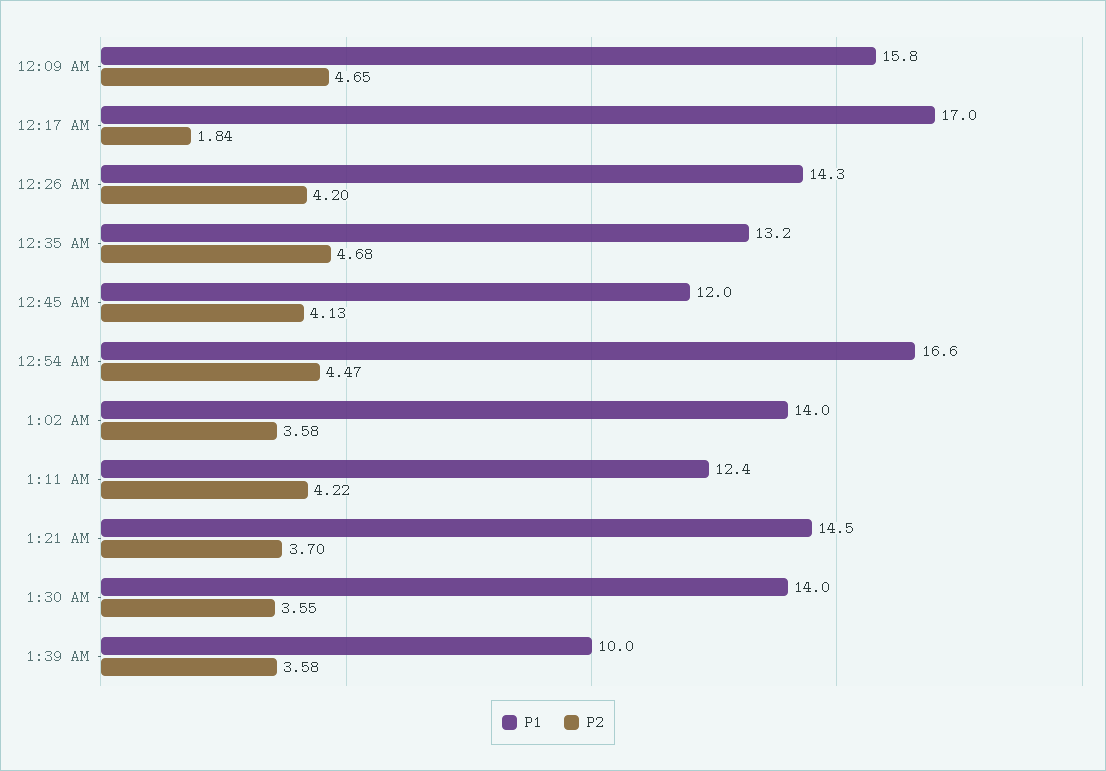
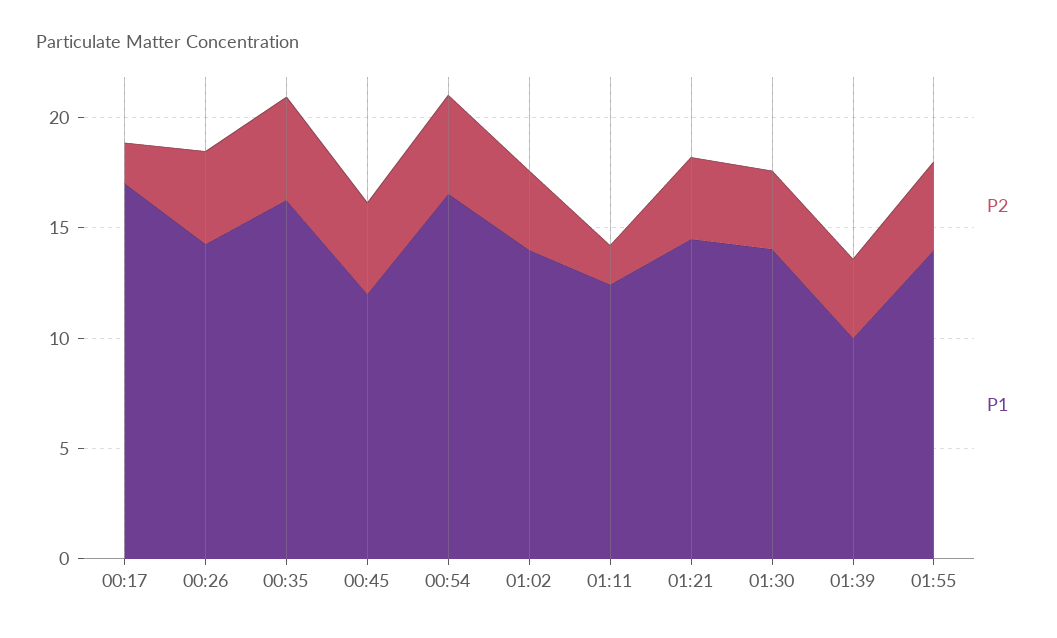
P1, 12:09 AM: 15.8 -> none
P2, 12:09 AM: 4.65 -> none
P1, 12:35 AM: 13.2 -> 16
P2, 1:11 AM: 4.22 -> 2
P2, 01:55: none -> 4
P1, 01:55: none -> 14

